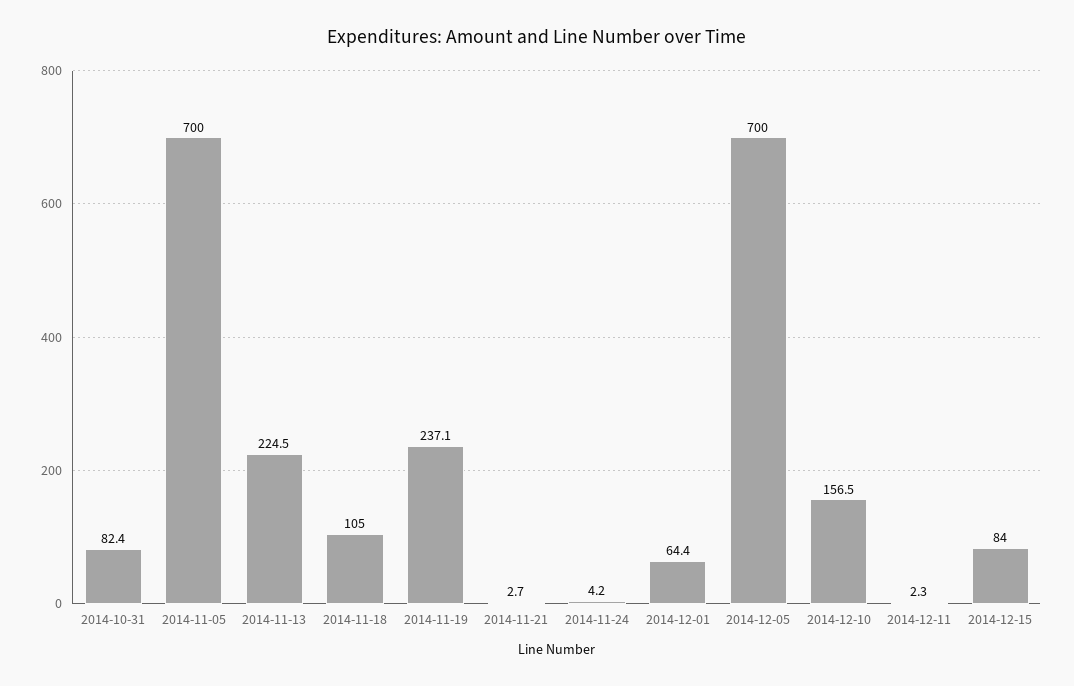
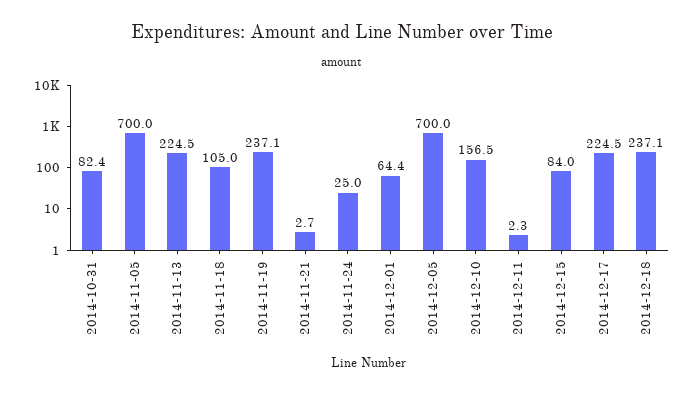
2014-11-24: 4.2 -> 25
2014-12-17: none -> 224.5
2014-12-18: none -> 237.1

